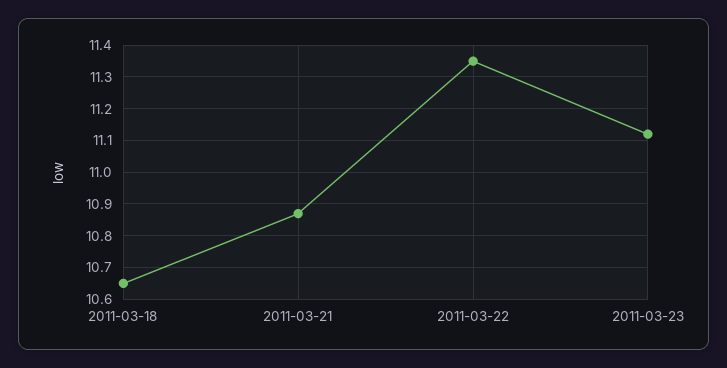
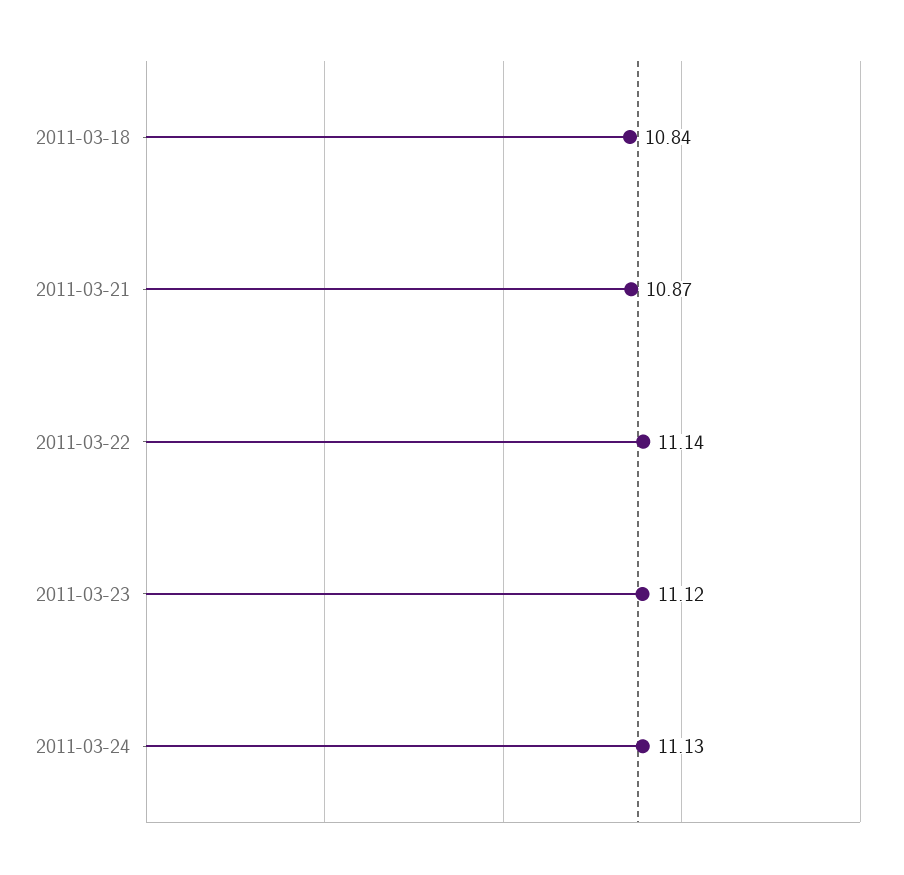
2011-03-18: 10.65 -> 10.84
2011-03-22: 11.35 -> 11.14
2011-03-24: none -> 11.13

